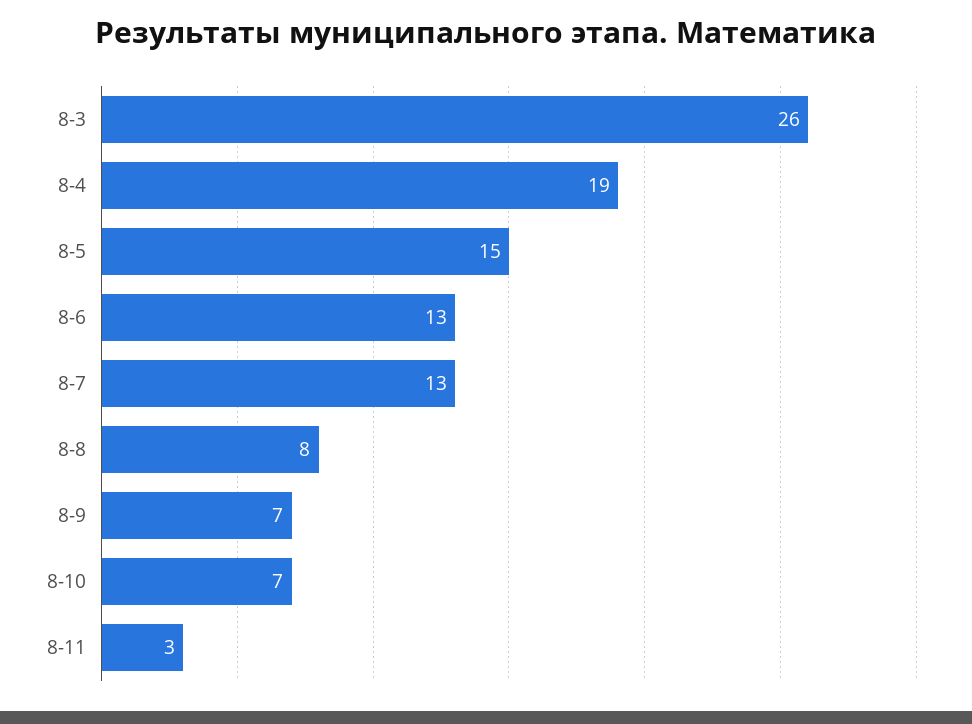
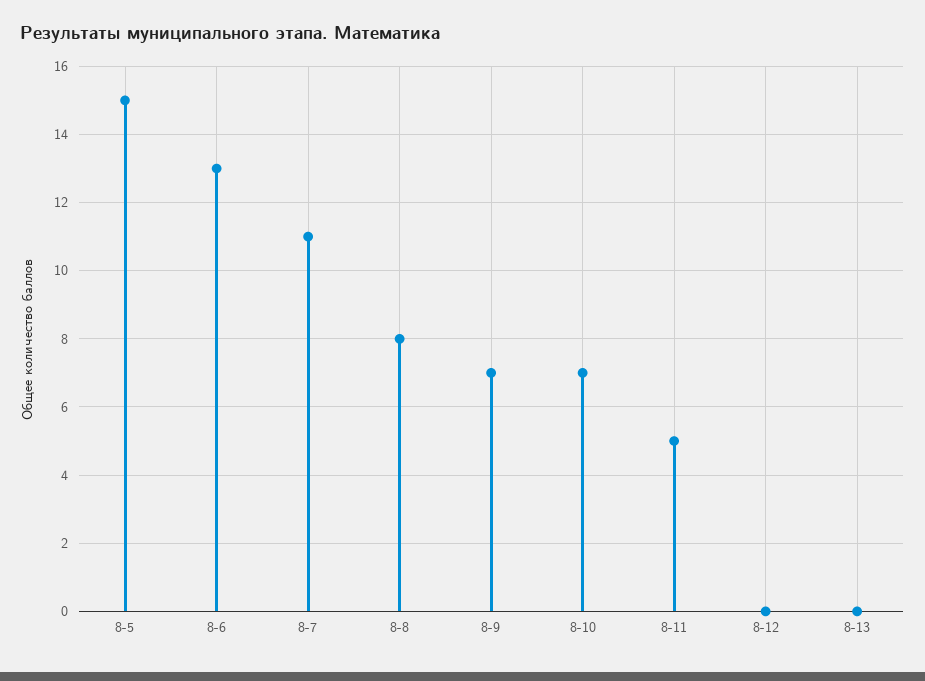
8-3: 26 -> none
8-4: 19 -> none
8-7: 13 -> 11
8-11: 3 -> 5
8-12: none -> 0
8-13: none -> 0

